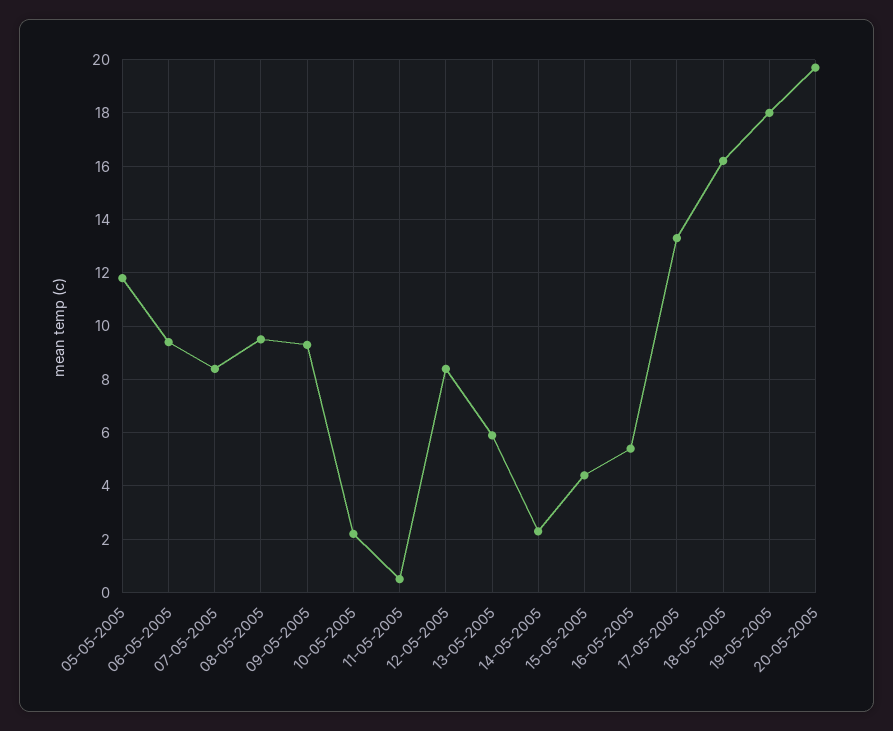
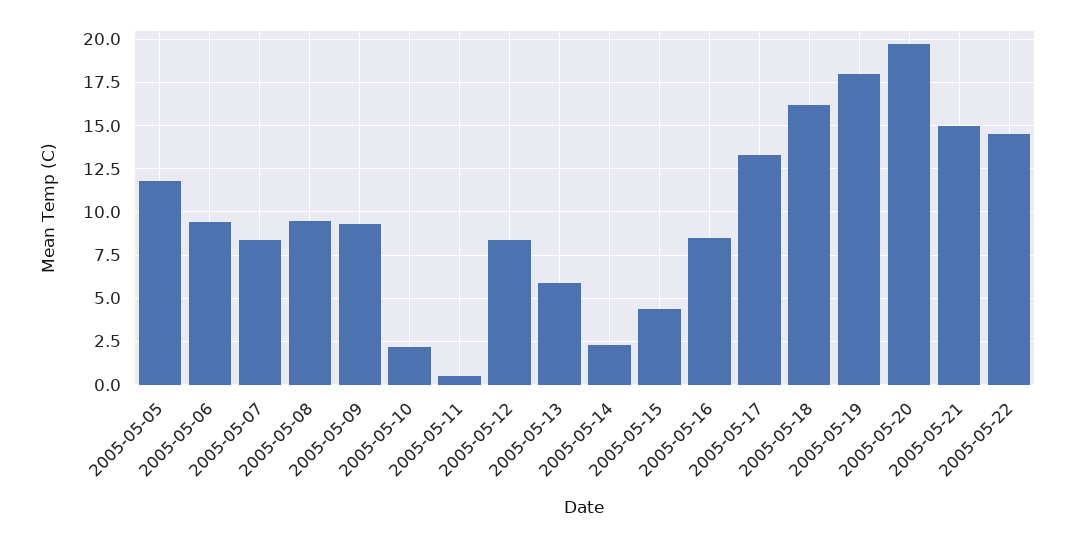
16-05-2005: 5.5 -> 8.5
2005-05-21: none -> 15
2005-05-22: none -> 14.5

